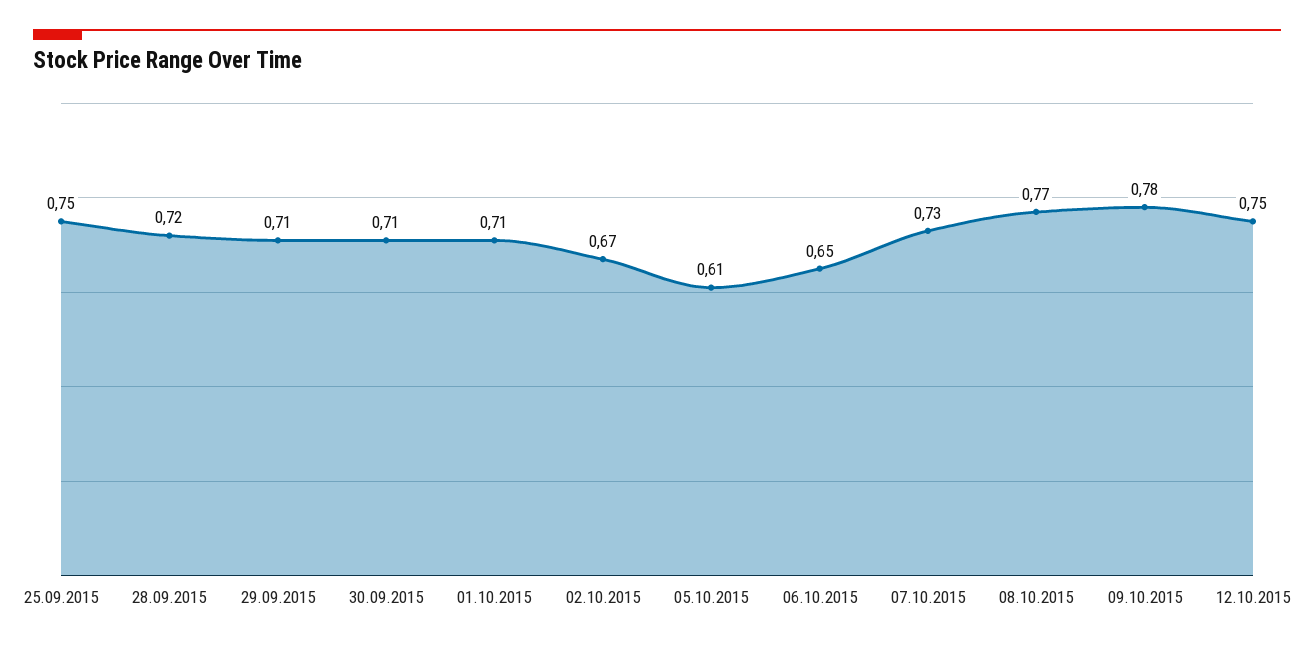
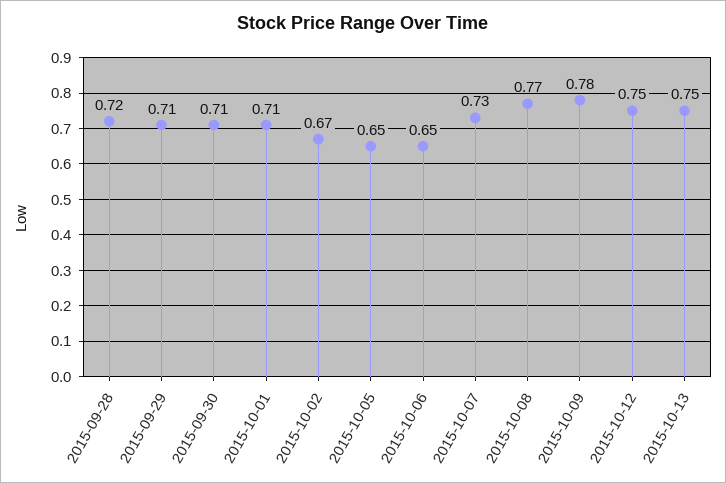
25.09.2015: 0.75 -> none
05.10.2015: 0.61 -> 0.65
2015-10-13: none -> 0.75

